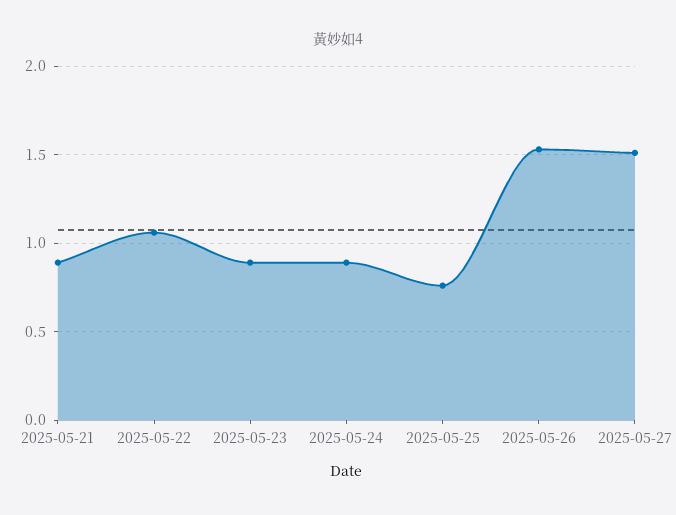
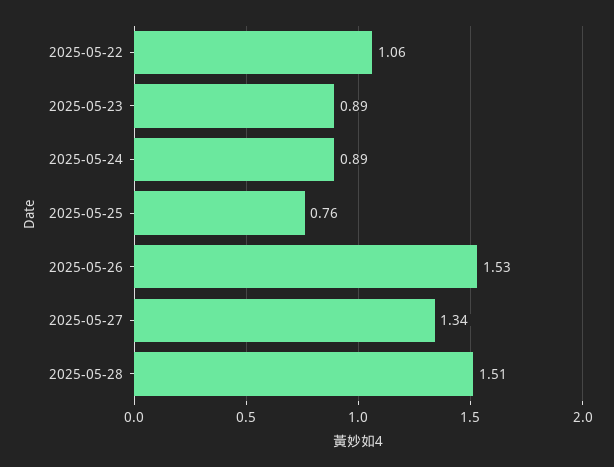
2025-05-21: 0.9 -> none
2025-05-27: 1.5 -> 1.34
2025-05-28: none -> 1.51

